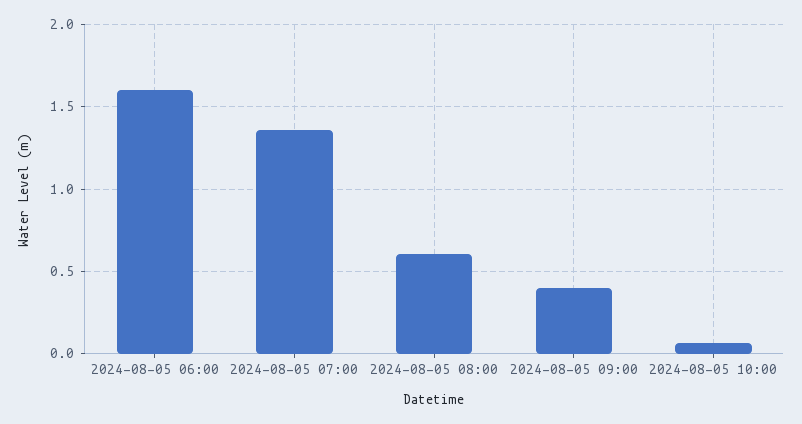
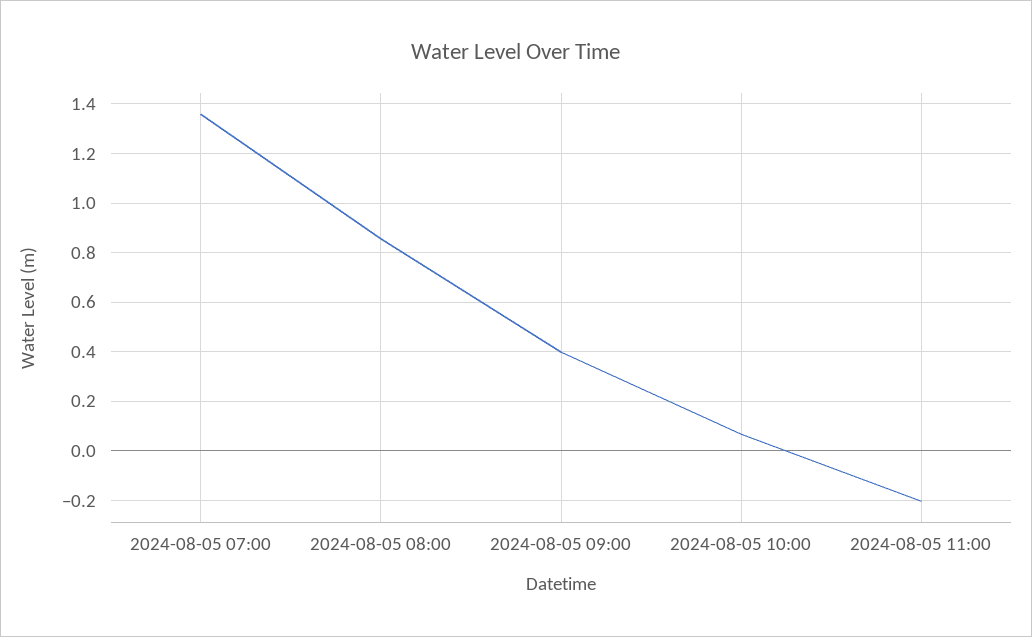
2024-08-05 06:00: 1.6 -> none
2024-08-05 08:00: 0.6 -> 0.85
2024-08-05 11:00: none -> -0.2

